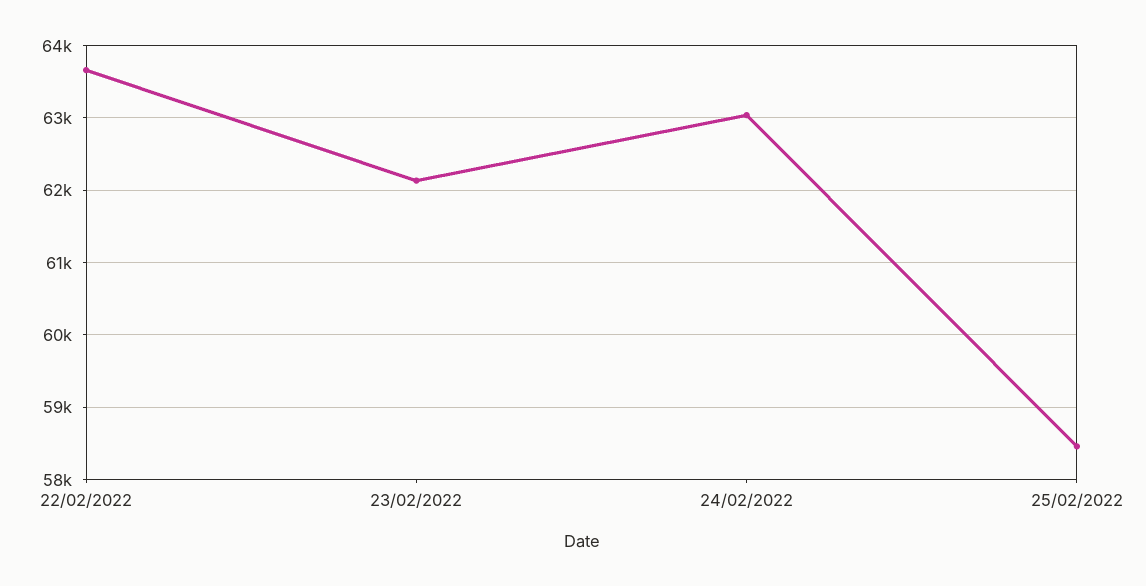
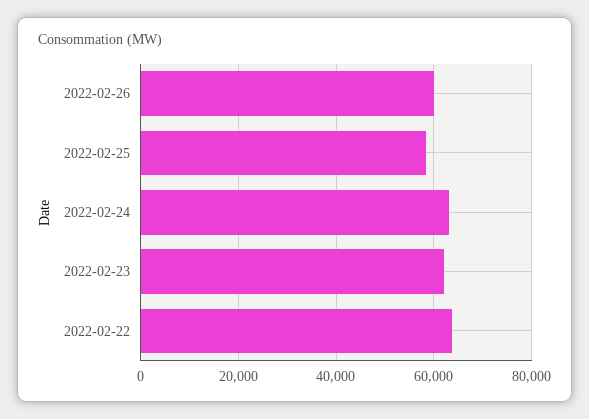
2022-02-26: none -> 60000

